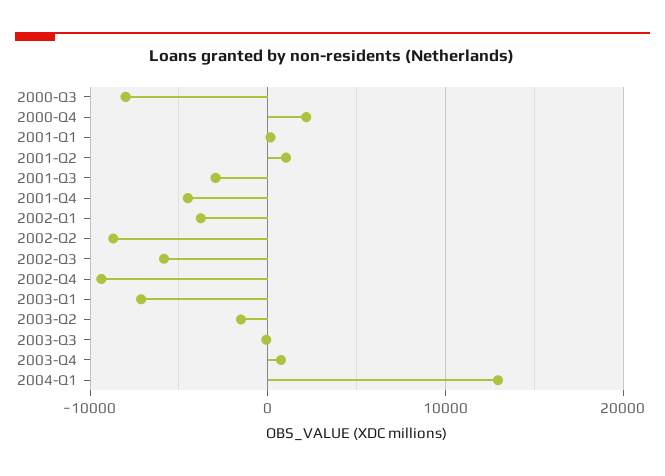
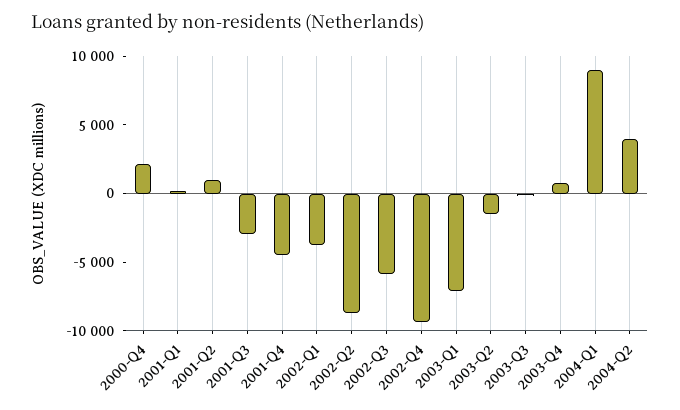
2000-Q3: -8000 -> none
2004-Q1: 13000 -> 9000
2004-Q2: none -> 4000

